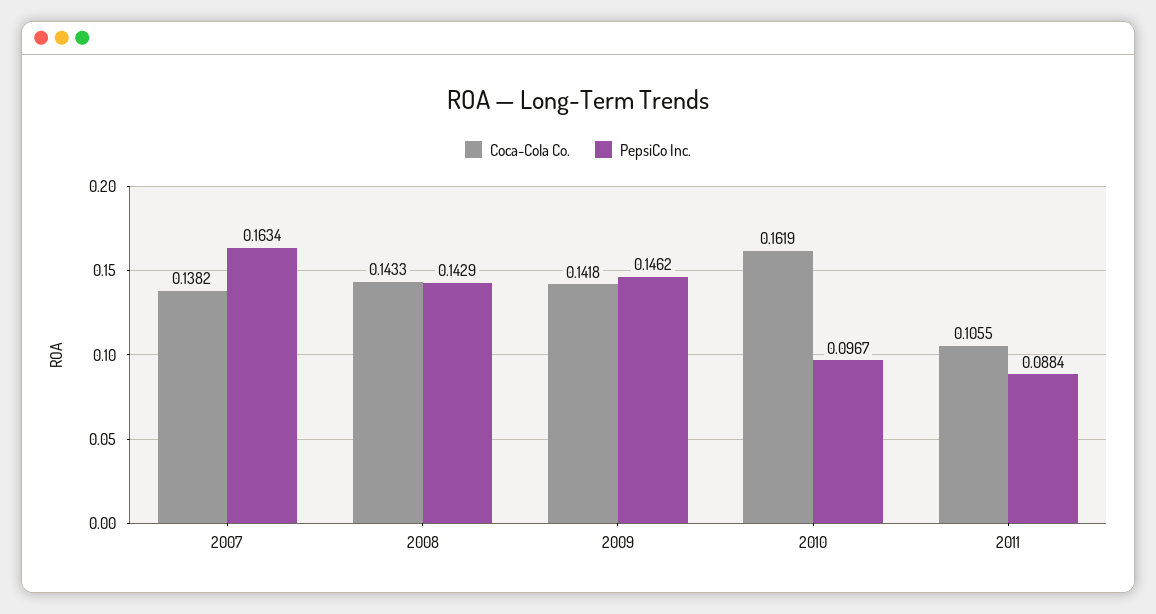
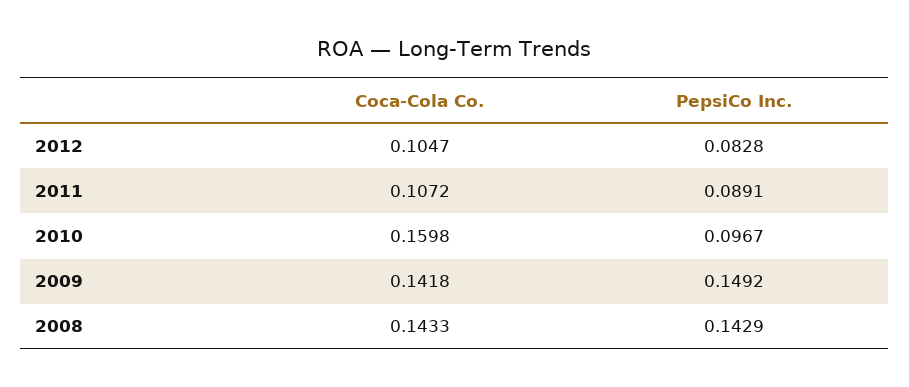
Coca-Cola Co., 2007: 0.1382 -> none
PepsiCo Inc., 2007: 0.1634 -> none
PepsiCo Inc., 2009: 0.1462 -> 0.1492
Coca-Cola Co., 2010: 0.1619 -> 0.1598
Coca-Cola Co., 2011: 0.1055 -> 0.1072
PepsiCo Inc., 2011: 0.0884 -> 0.0891
Coca-Cola Co., 2012: none -> 0.1047
PepsiCo Inc., 2012: none -> 0.0828

